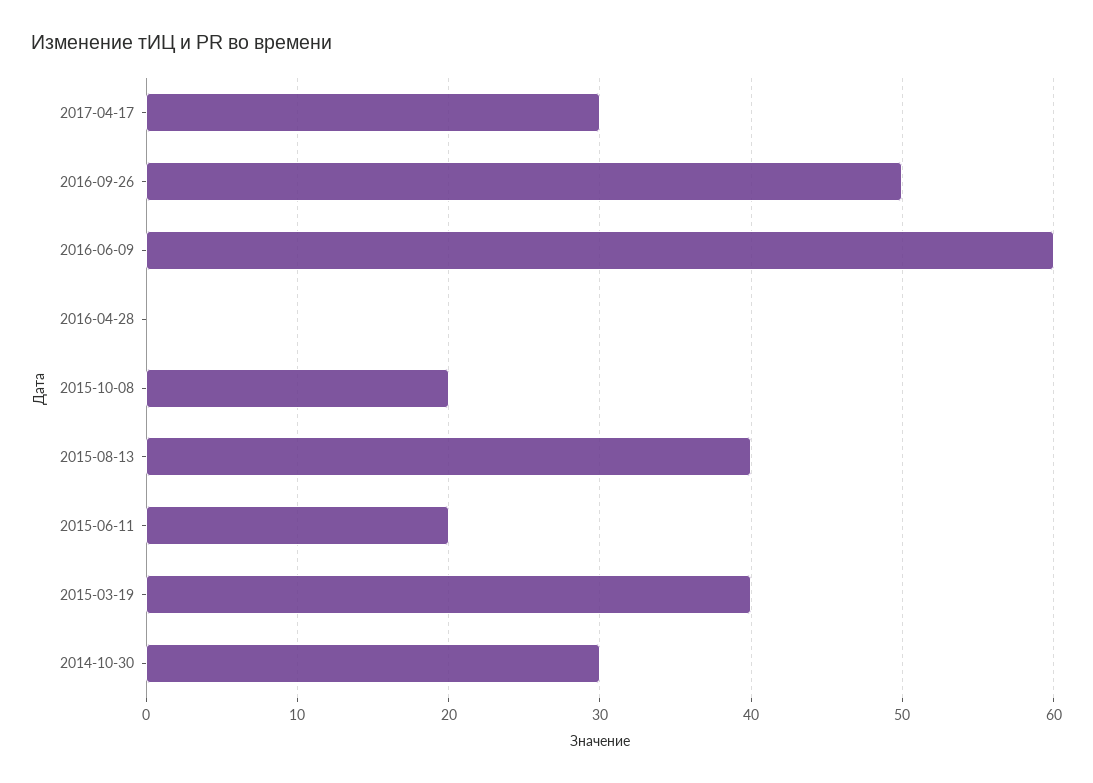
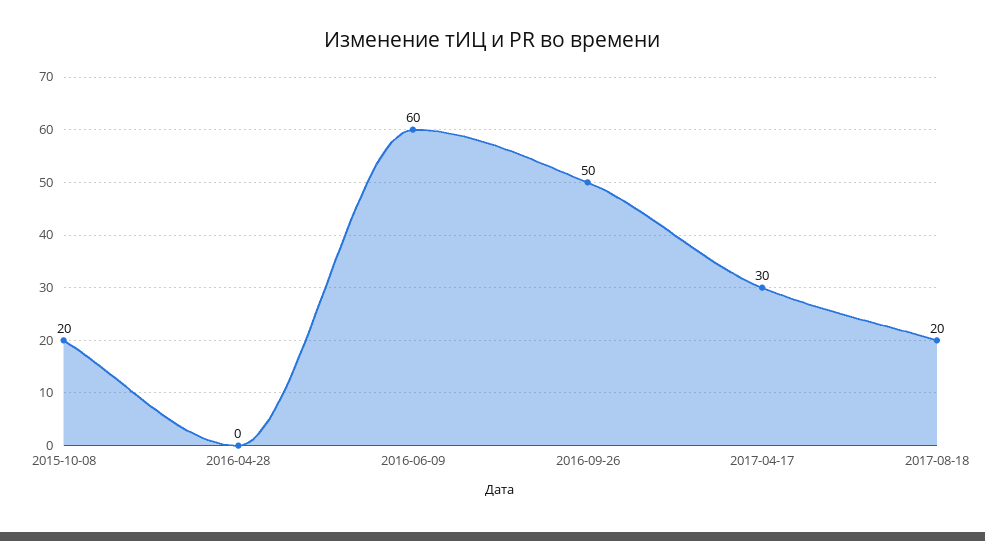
2015-08-13: 40 -> none
2015-06-11: 20 -> none
2015-03-19: 40 -> none
2014-10-30: 30 -> none
2017-08-18: none -> 20

